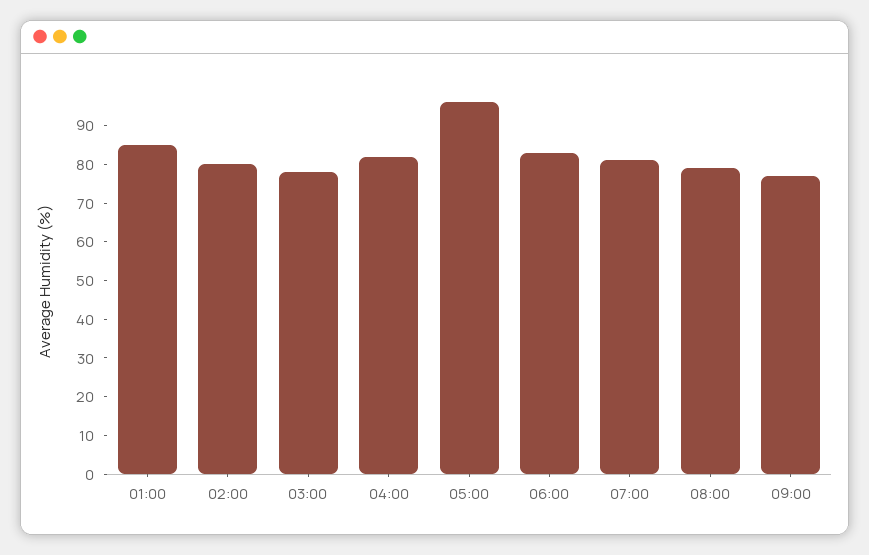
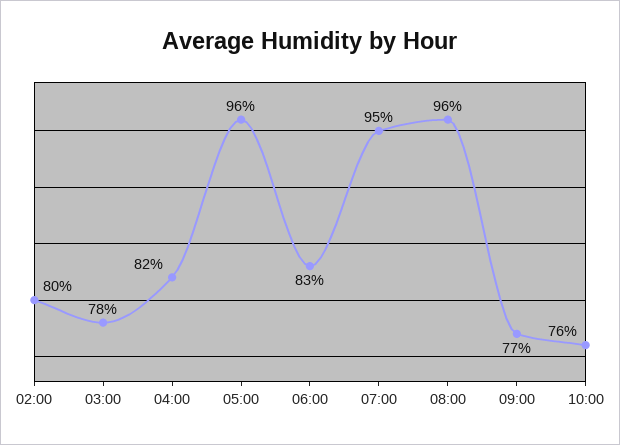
01:00: 85 -> none
07:00: 80 -> 95
08:00: 80 -> 96
10:00: none -> 76

